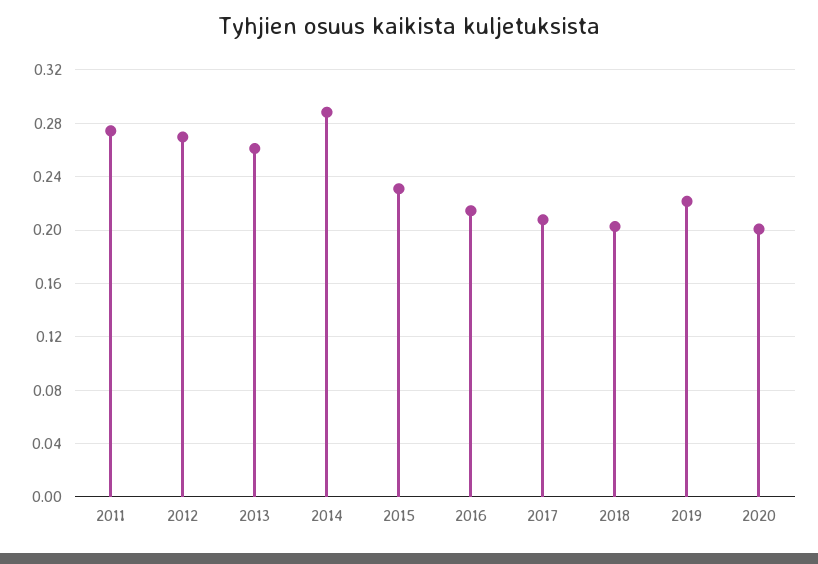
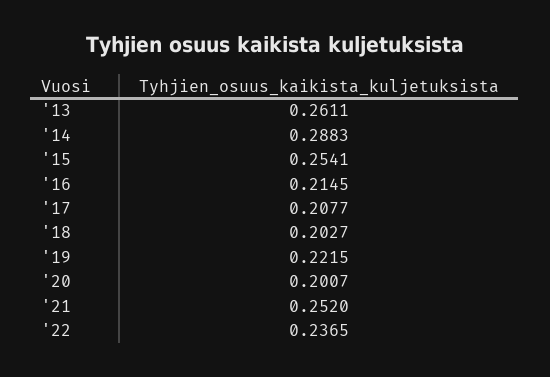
2011: 0.275 -> none
2012: 0.27 -> none
2015: 0.23 -> 0.2541
'21: none -> 0.252
'22: none -> 0.2365

